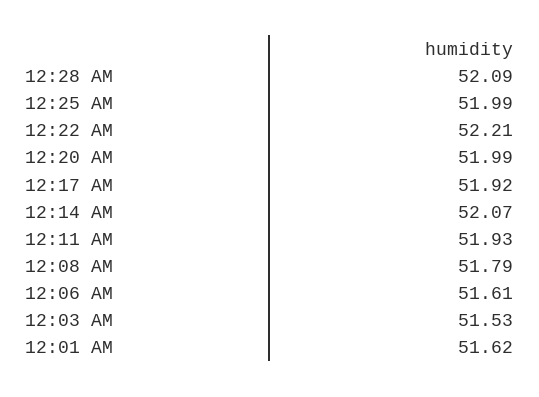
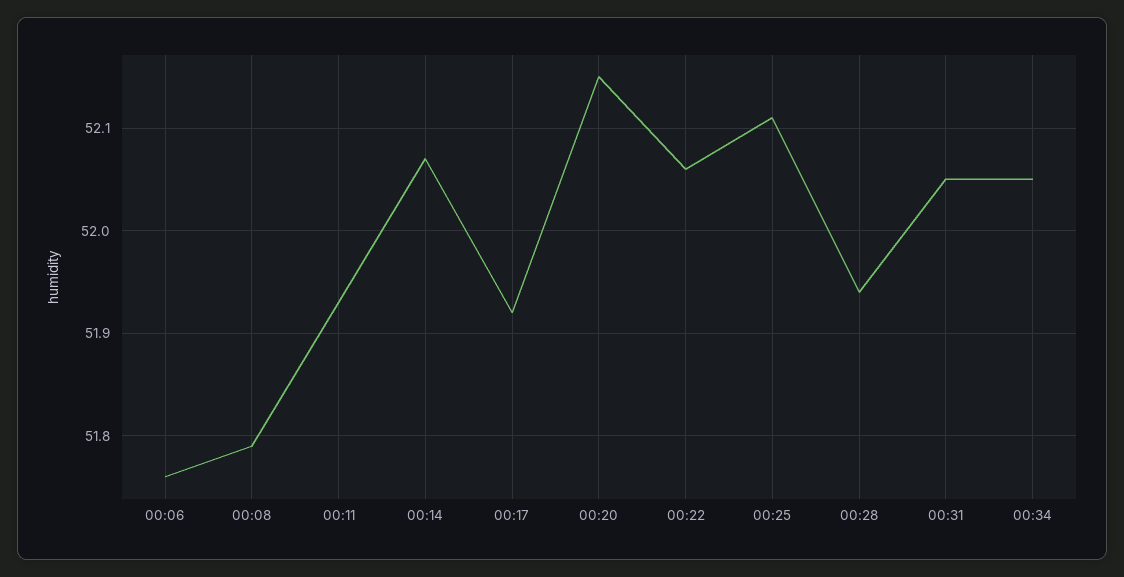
12:28 AM: 52.09 -> 51.94
12:25 AM: 51.99 -> 52.11
12:22 AM: 52.21 -> 52.06
12:20 AM: 51.99 -> 52.15
12:06 AM: 51.61 -> 51.76
12:03 AM: 51.53 -> none
12:01 AM: 51.62 -> none
00:31: none -> 52.05
00:34: none -> 52.05

